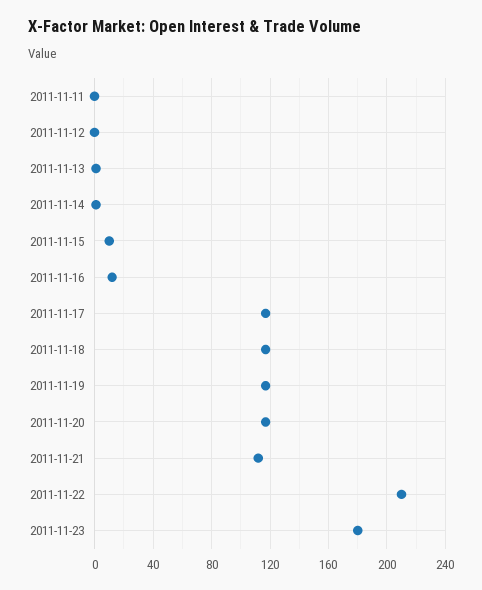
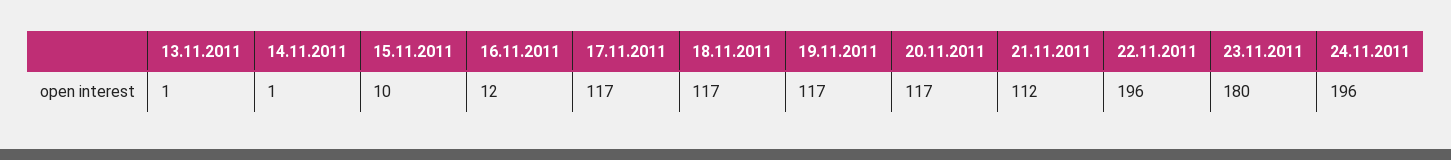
2011-11-11: 0 -> none
2011-11-12: 0 -> none
2011-11-22: 210 -> 196
24.11.2011: none -> 196

